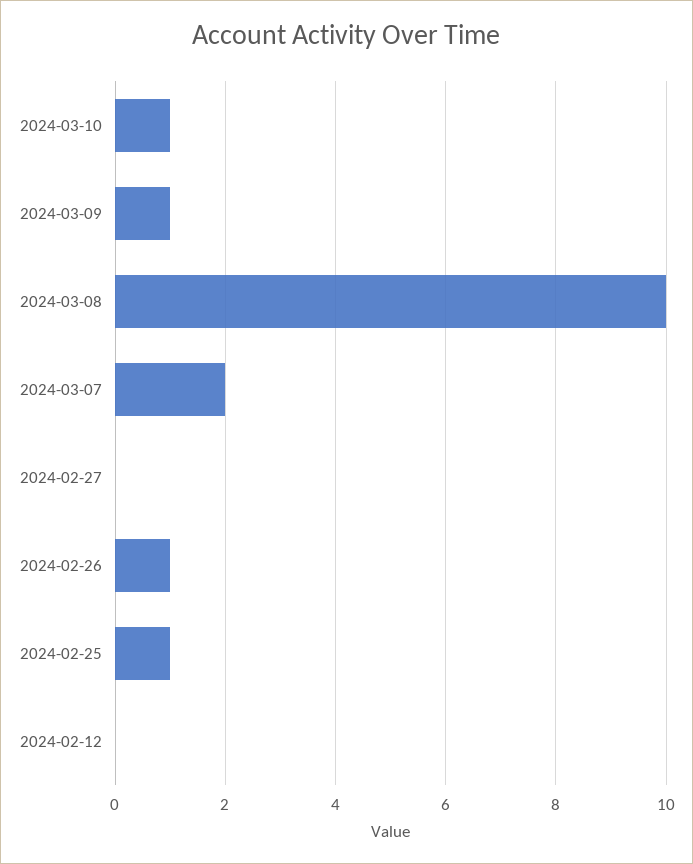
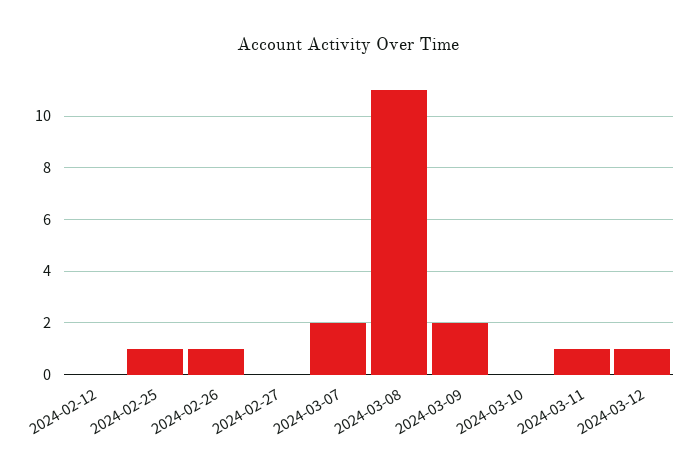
2024-03-10: 1 -> 0
2024-03-09: 1 -> 2
2024-03-08: 10 -> 11
2024-03-11: none -> 1
2024-03-12: none -> 1

